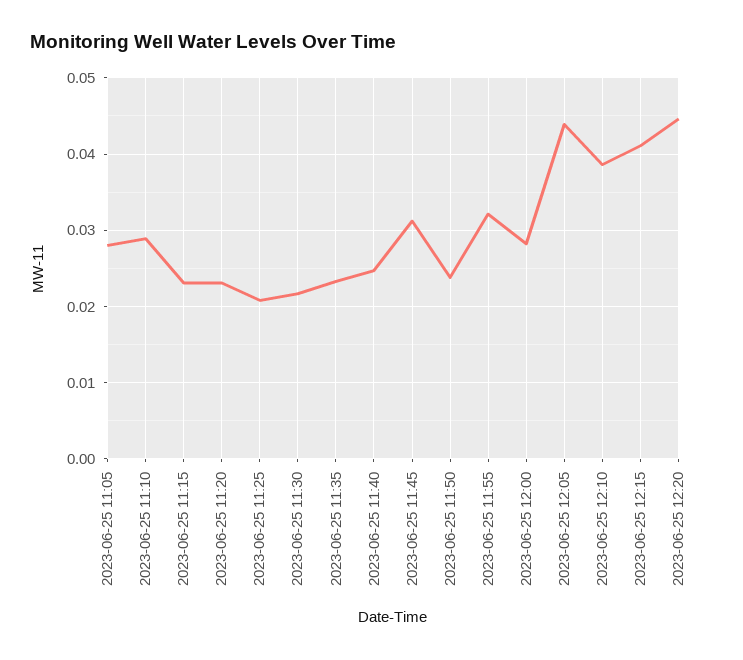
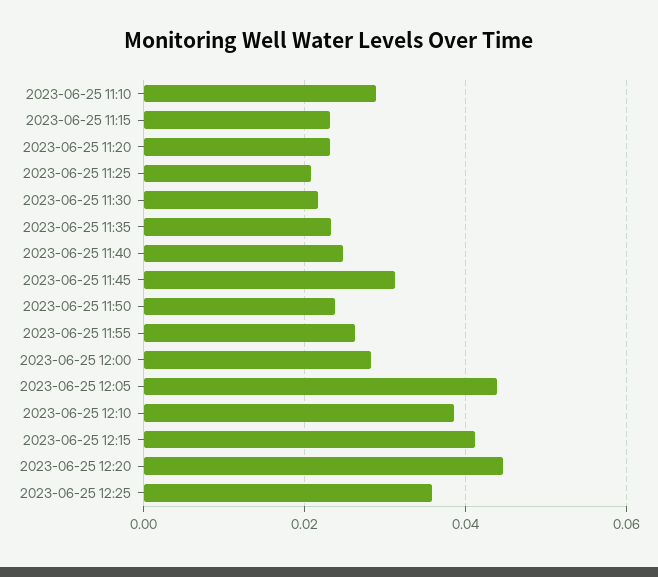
2023-06-25 11:05: 0.028 -> none
2023-06-25 11:55: 0.032 -> 0.026
2023-06-25 12:25: none -> 0.036

